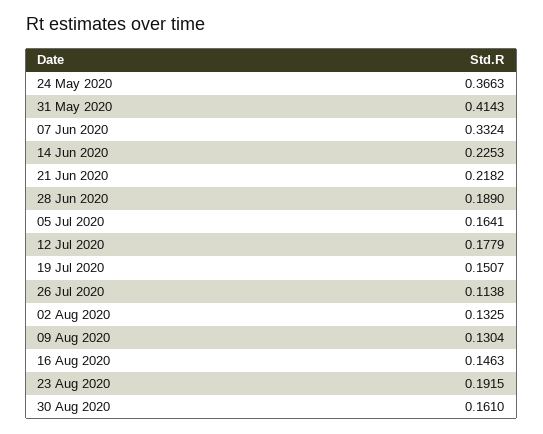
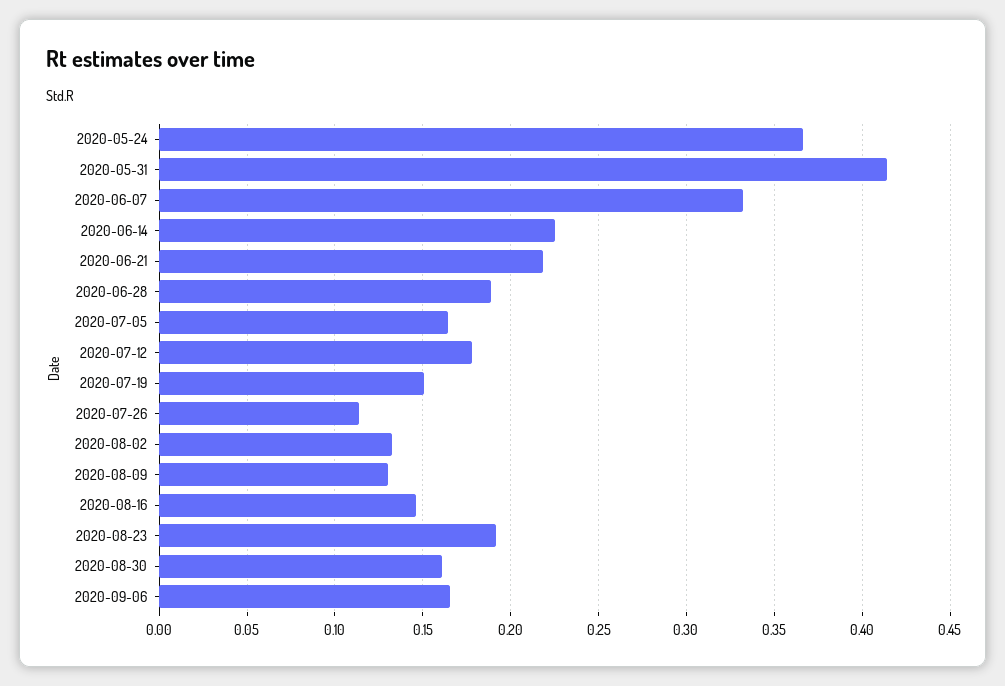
2020-09-06: none -> 0.165

